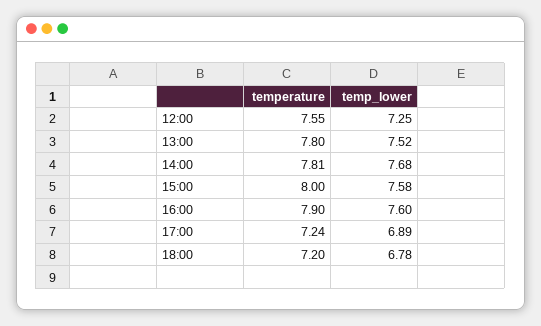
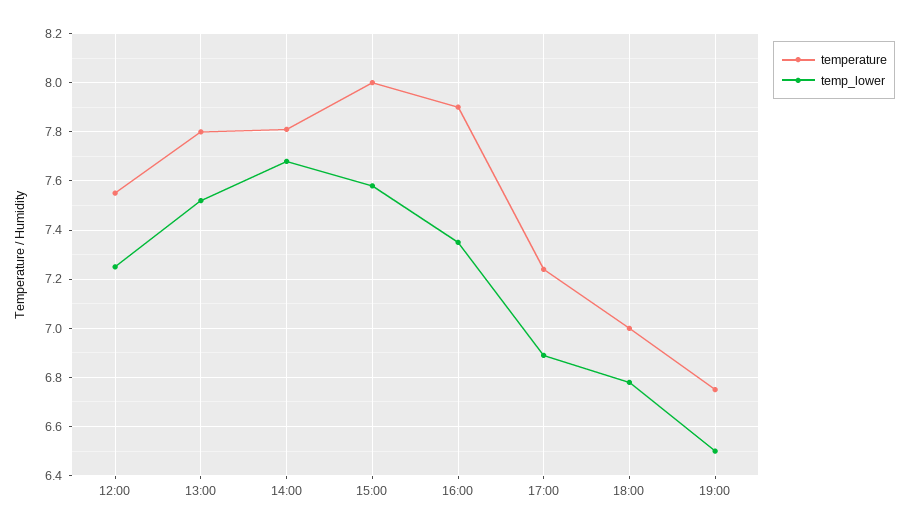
temp_lower, 16:00: 7.6 -> 7.35
temperature, 18:00: 7.2 -> 7
temperature, 19:00: none -> 6.75
temp_lower, 19:00: none -> 6.5

